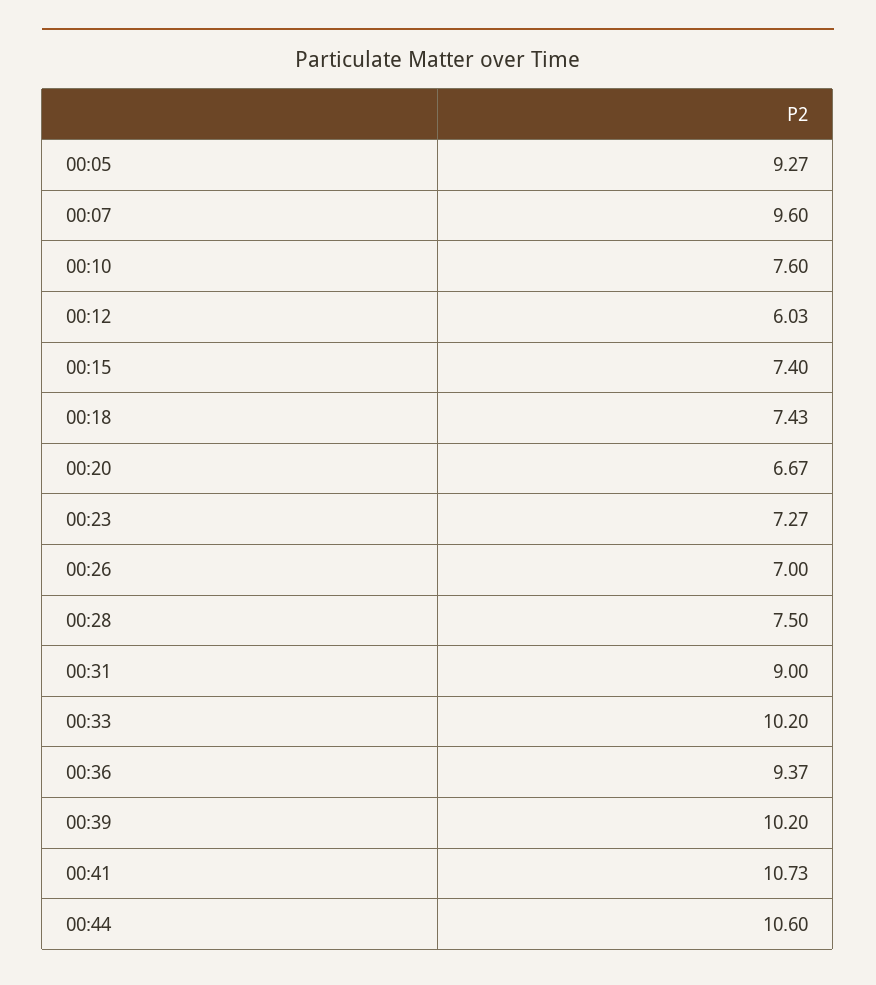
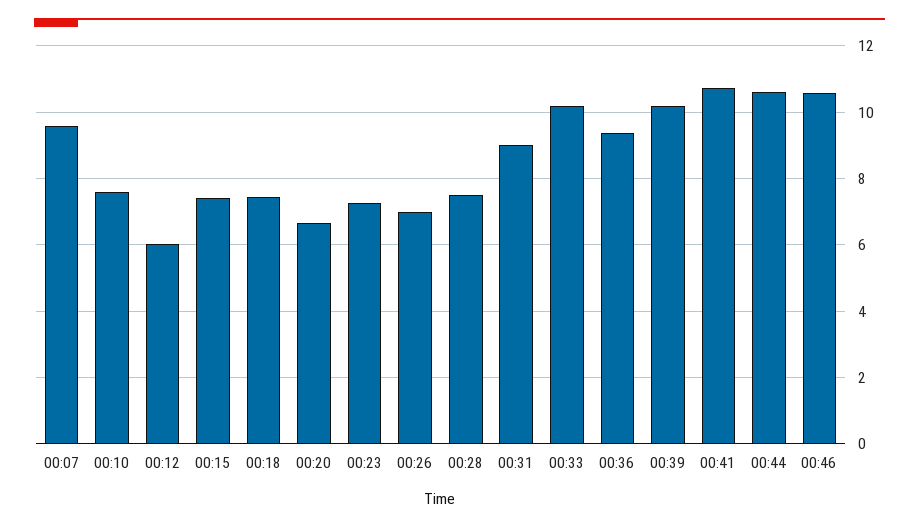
00:05: 9.27 -> none
00:46: none -> 10.6

